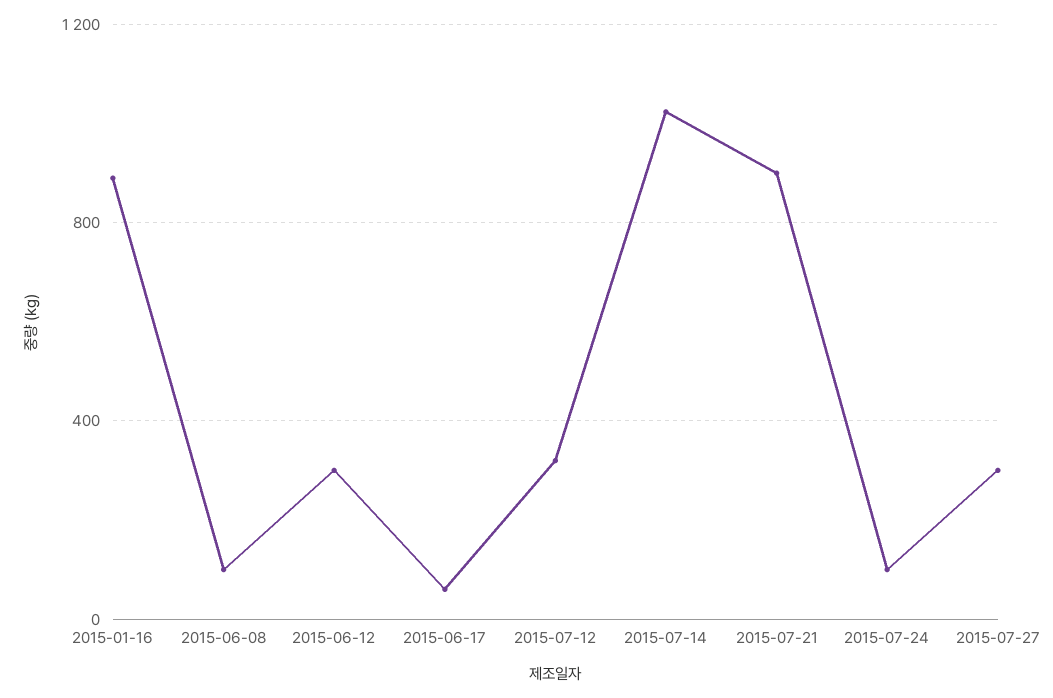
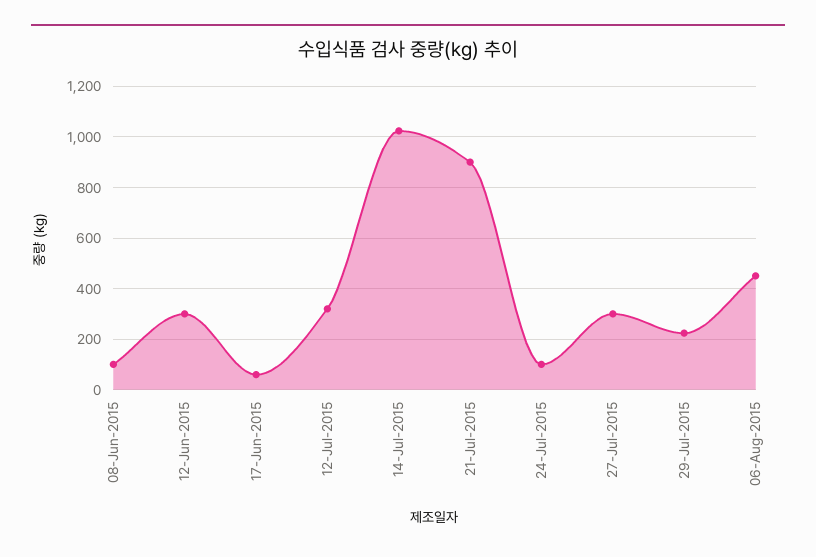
2015-01-16: 900 -> none
29-Jul-2015: none -> 225
06-Aug-2015: none -> 450

